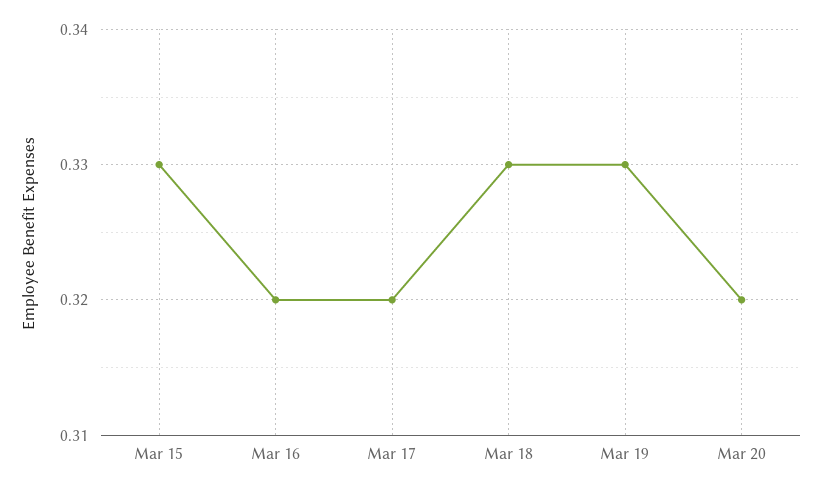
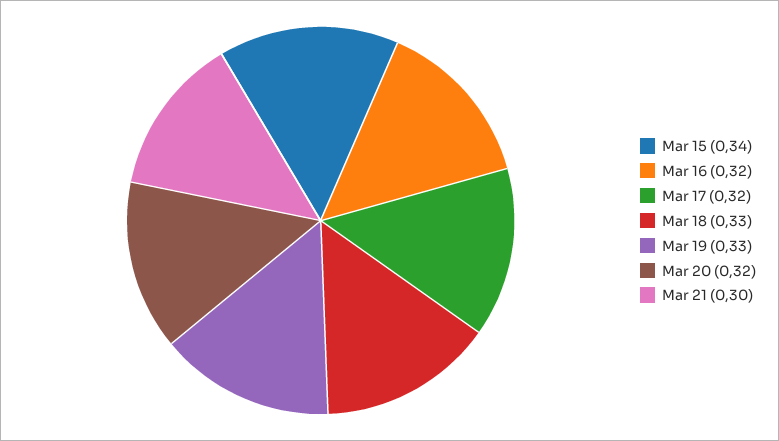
Mar 15: 0.33 -> 0.34
Mar 21: none -> 0.3

